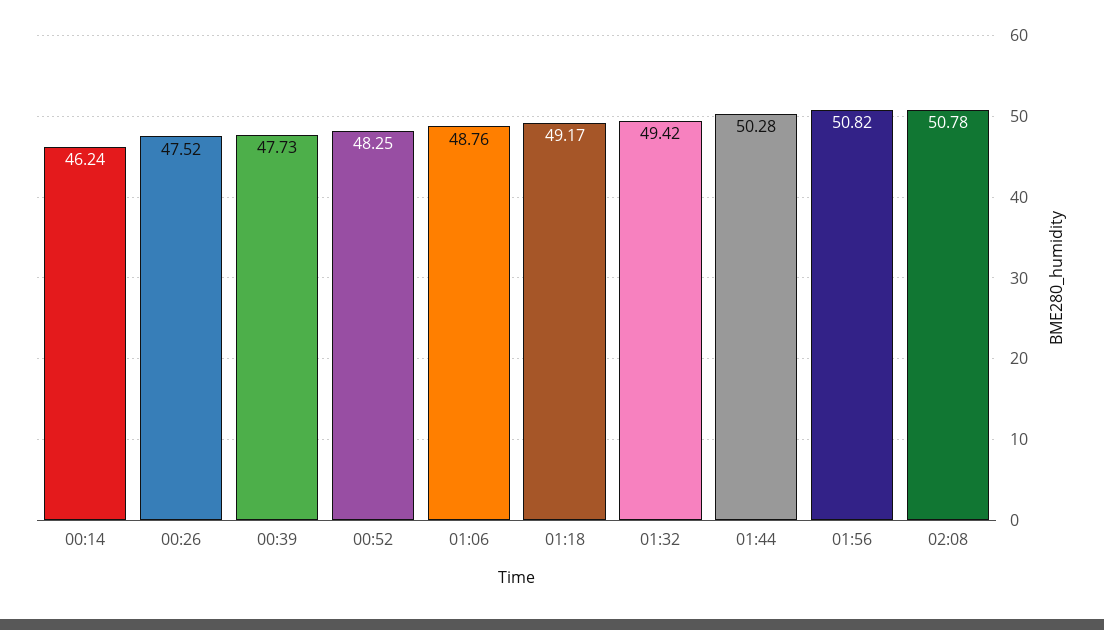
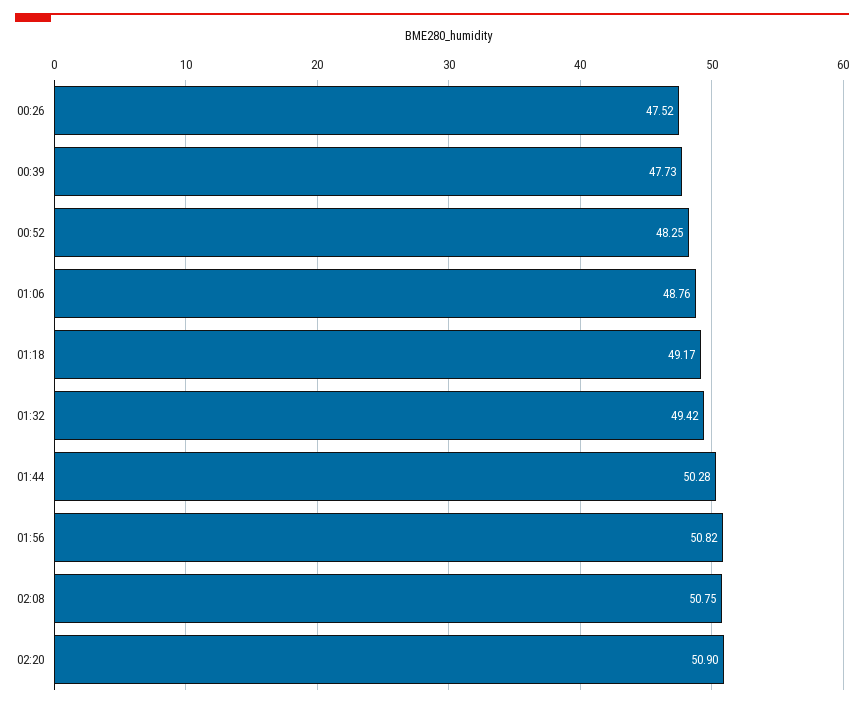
00:14: 46.24 -> none
02:08: 50.78 -> 50.75
02:20: none -> 50.9

